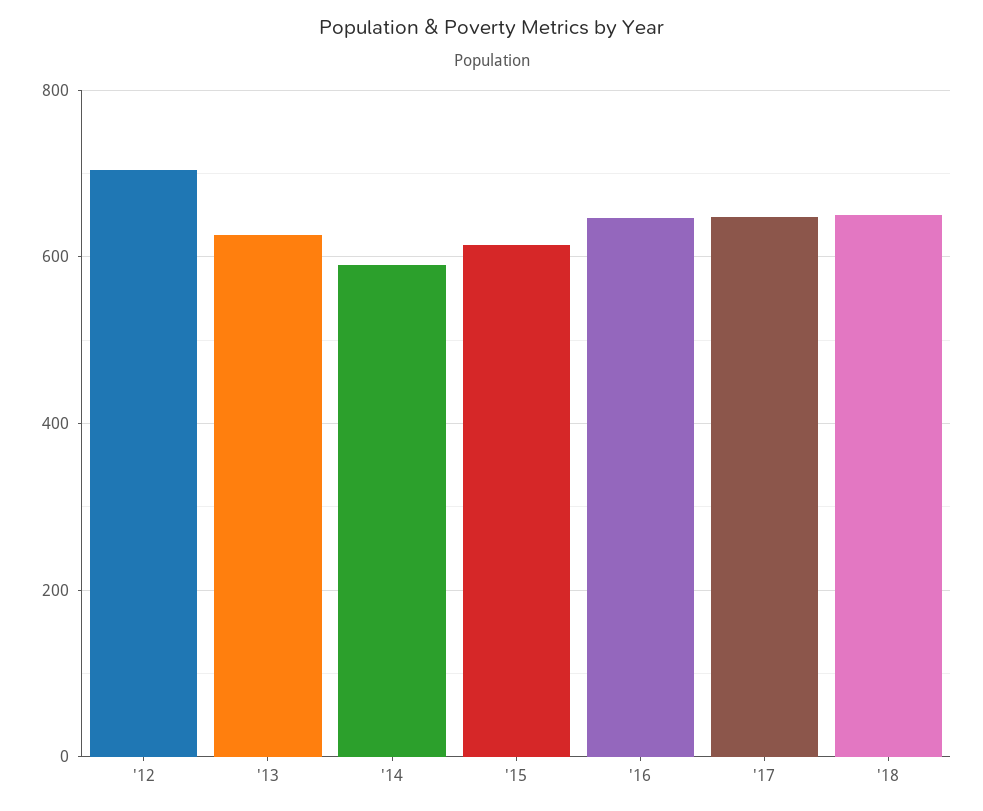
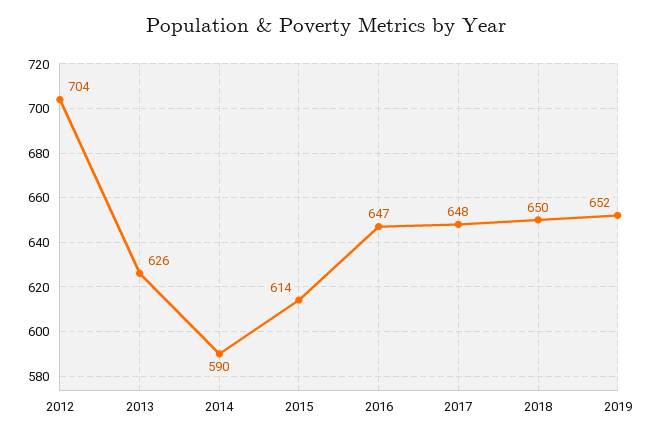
2019: none -> 652

